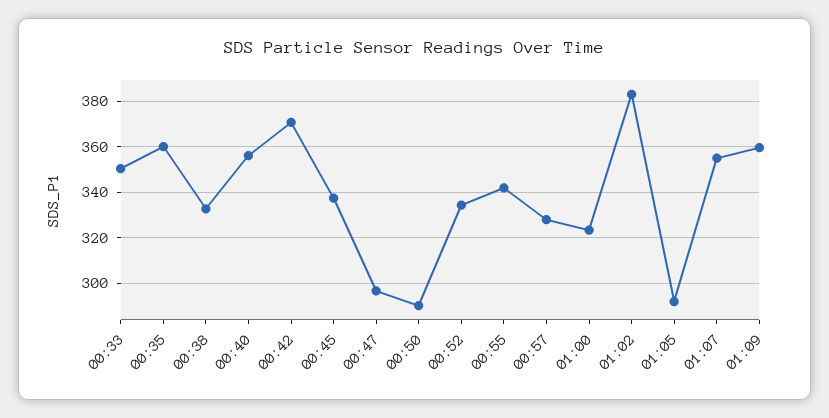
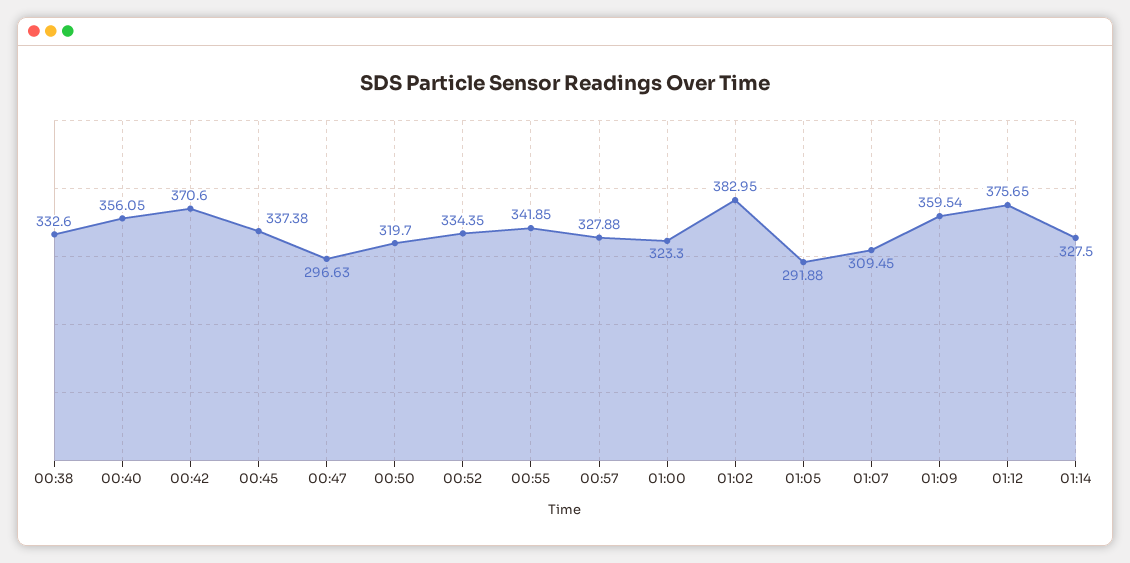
00:33: 350 -> none
00:35: 360 -> none
00:50: 290 -> 319.7
01:07: 355 -> 309.45
01:12: none -> 375.65
01:14: none -> 327.5

